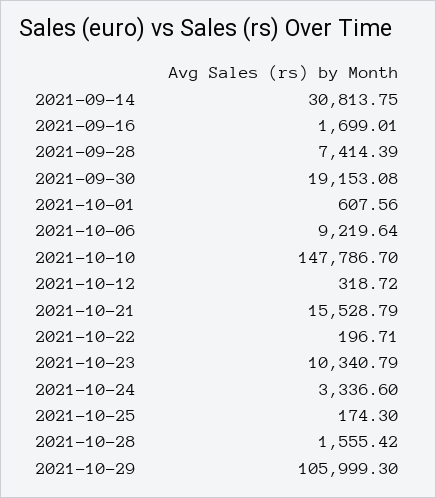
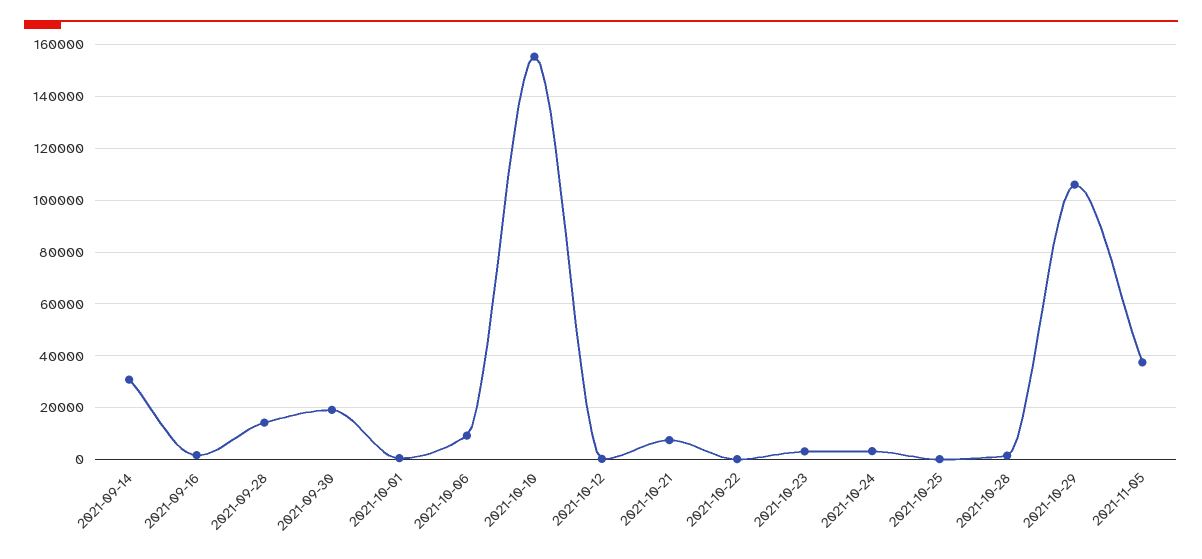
2021-09-28: 7414.39 -> 15000
2021-10-10: 147786.7 -> 155000
2021-10-21: 15528.79 -> 7500
2021-10-23: 10340.79 -> 2500
2021-11-05: none -> 37500

